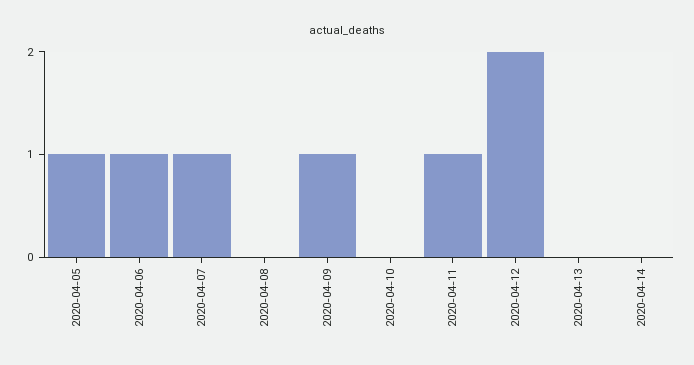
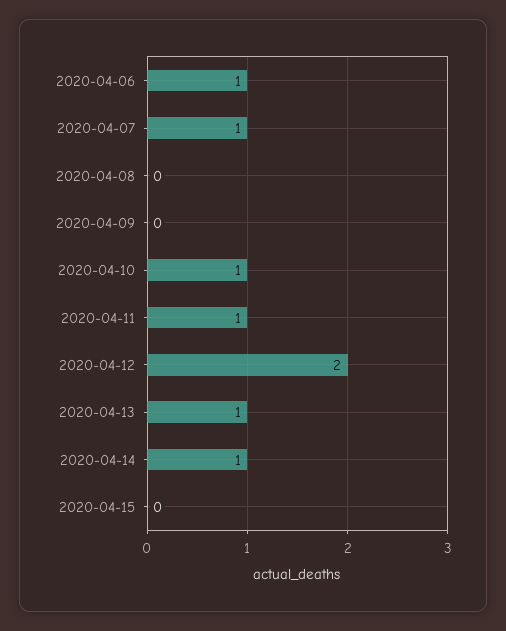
2020-04-05: 1 -> none
2020-04-09: 1 -> 0
2020-04-10: 0 -> 1
2020-04-13: 0 -> 1
2020-04-14: 0 -> 1
2020-04-15: none -> 0

